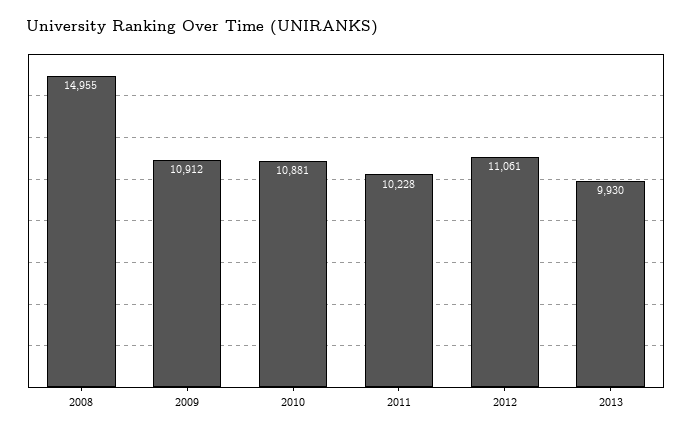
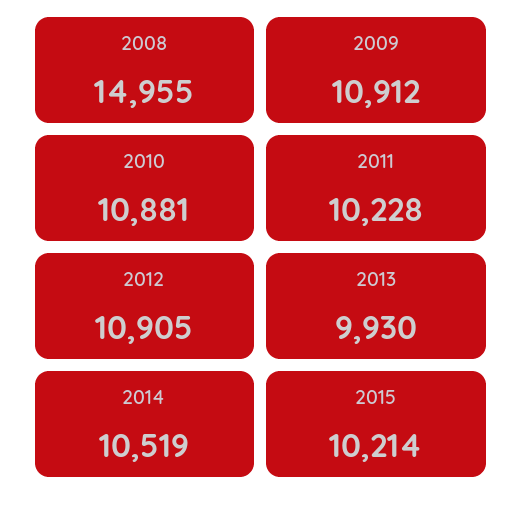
2012: 11061 -> 10905
2014: none -> 10519
2015: none -> 10214

